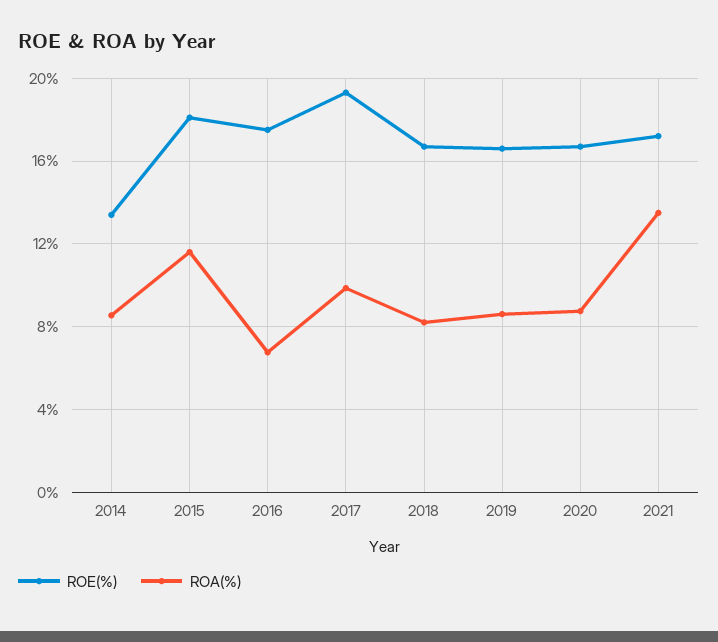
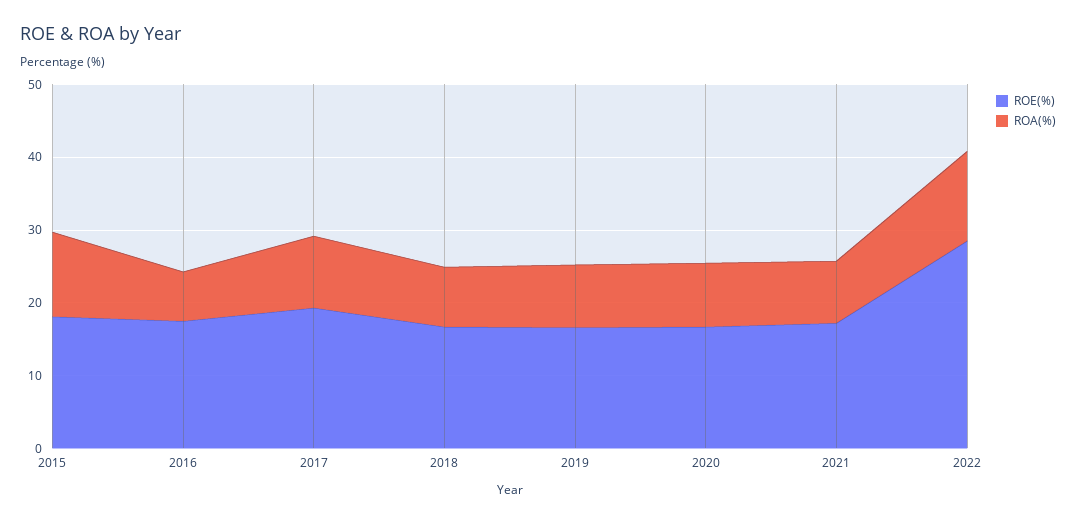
ROE(%), 2014: 13.5 -> none
ROA(%), 2014: 8.5 -> none
ROA(%), 2021: 13.5 -> 8
ROE(%), 2022: none -> 28
ROA(%), 2022: none -> 12

